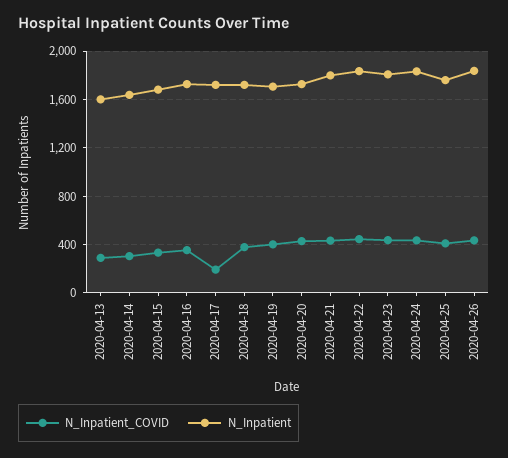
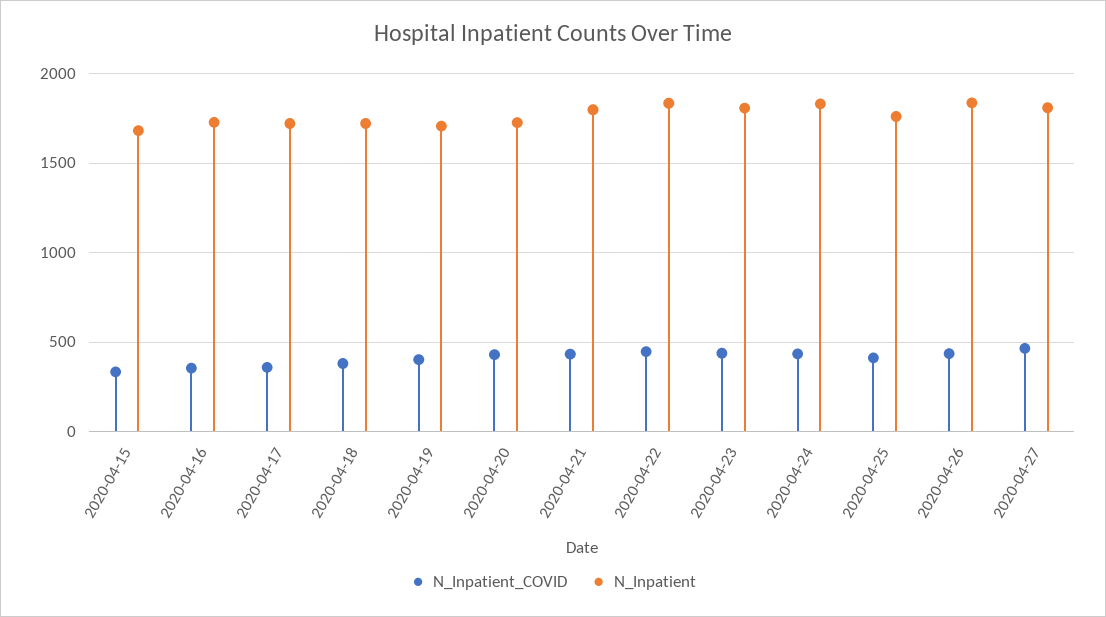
N_Inpatient_COVID, 2020-04-13: 300 -> none
N_Inpatient, 2020-04-13: 1600 -> none
N_Inpatient_COVID, 2020-04-14: 300 -> none
N_Inpatient, 2020-04-14: 1650 -> none
N_Inpatient_COVID, 2020-04-17: 200 -> 350
N_Inpatient_COVID, 2020-04-27: none -> 450
N_Inpatient, 2020-04-27: none -> 1800

